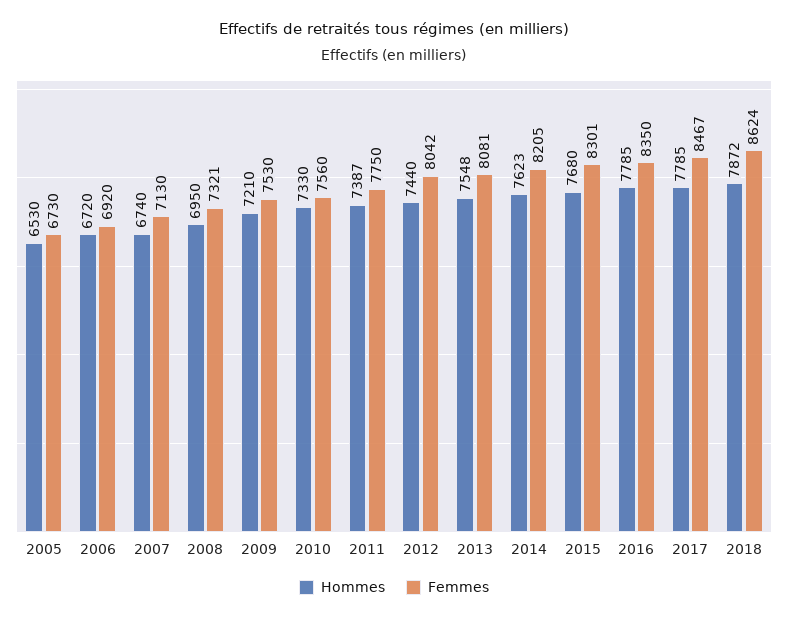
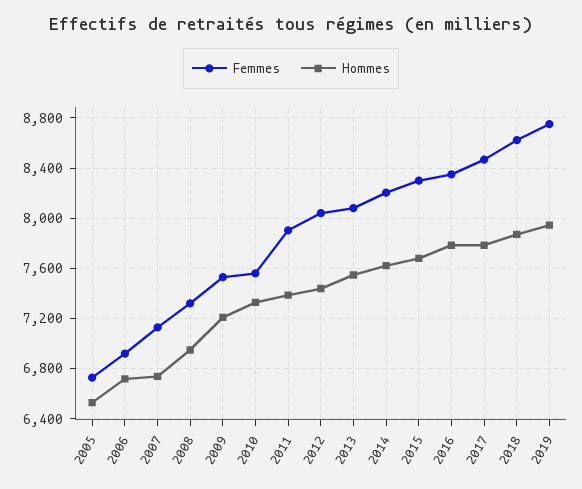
Femmes, 2011: 7750 -> 7900
Femmes, 2019: none -> 8750
Hommes, 2019: none -> 7950

